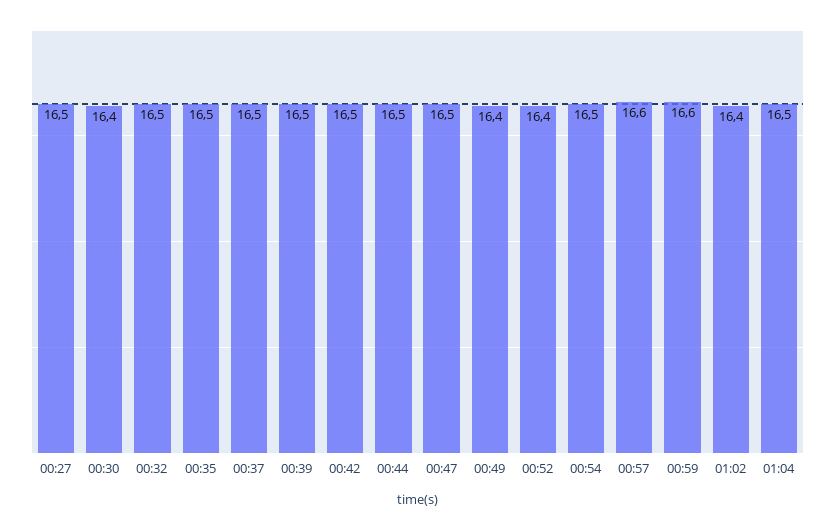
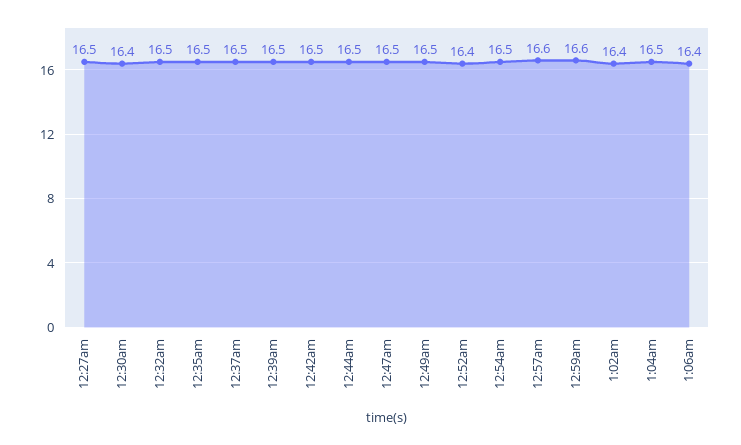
00:49: 16.4 -> 16.5
1:06am: none -> 16.4

